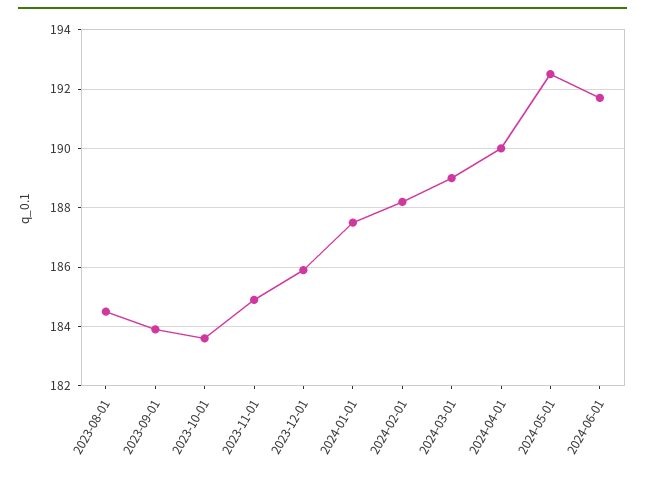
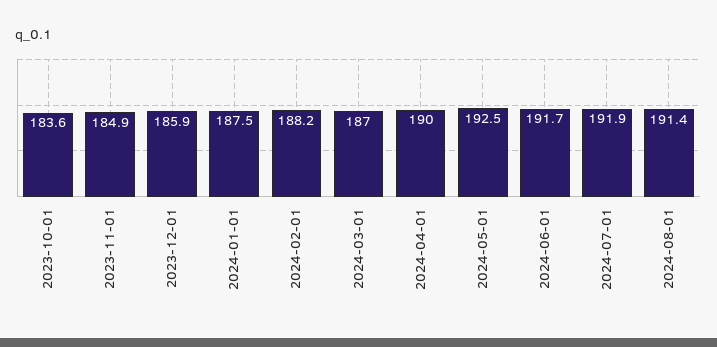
2023-08-01: 184.5 -> none
2023-09-01: 184 -> none
2024-03-01: 189 -> 187
2024-07-01: none -> 191.9
2024-08-01: none -> 191.4

